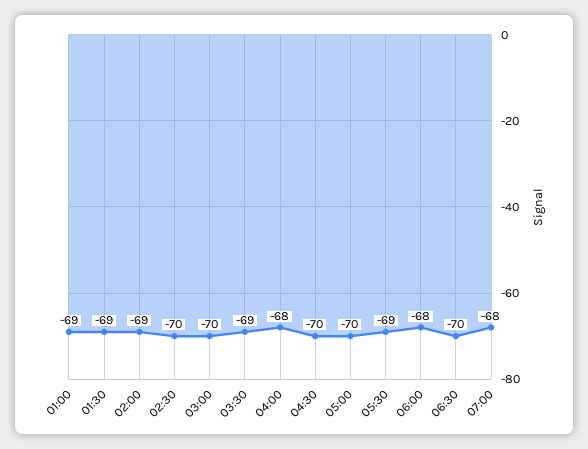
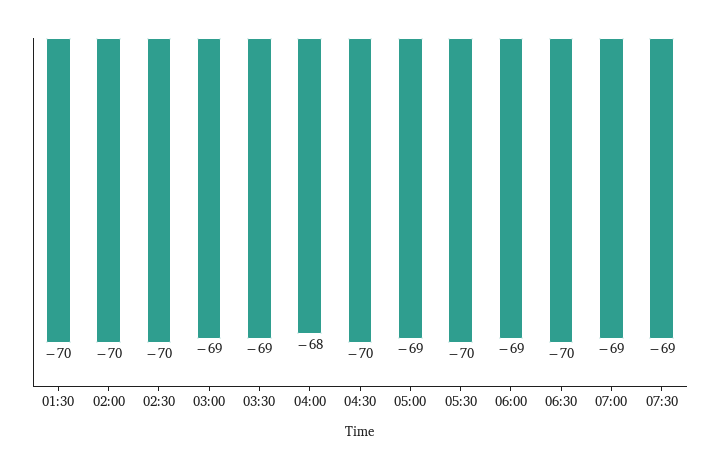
01:00: -69 -> none
01:30: -69 -> -70
02:00: -69 -> -70
03:00: -70 -> -69
05:00: -70 -> -69
05:30: -69 -> -70
06:00: -68 -> -69
07:00: -68 -> -69
07:30: none -> -69

